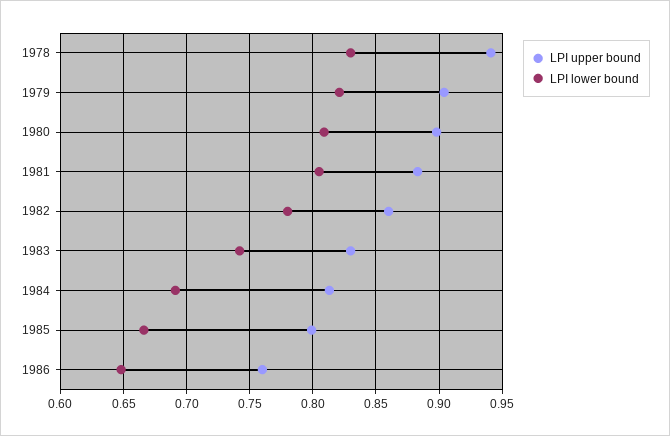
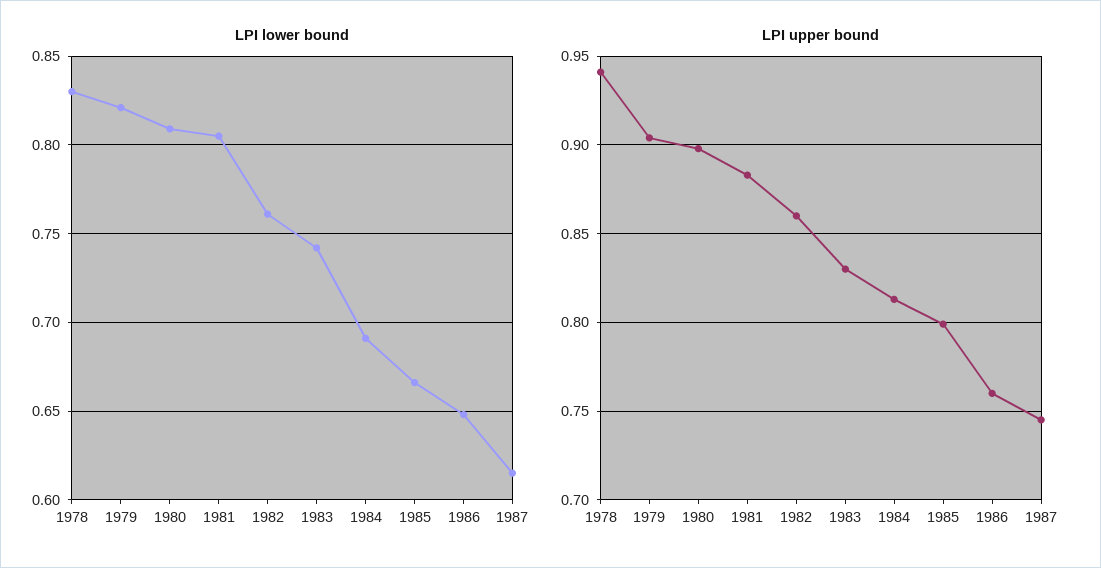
LPI lower bound, 1982: 0.78 -> 0.76
LPI lower bound, 1987: none -> 0.615
LPI upper bound, 1987: none -> 0.745

